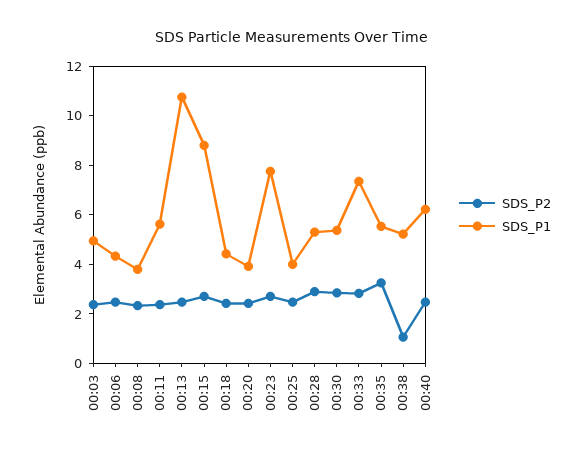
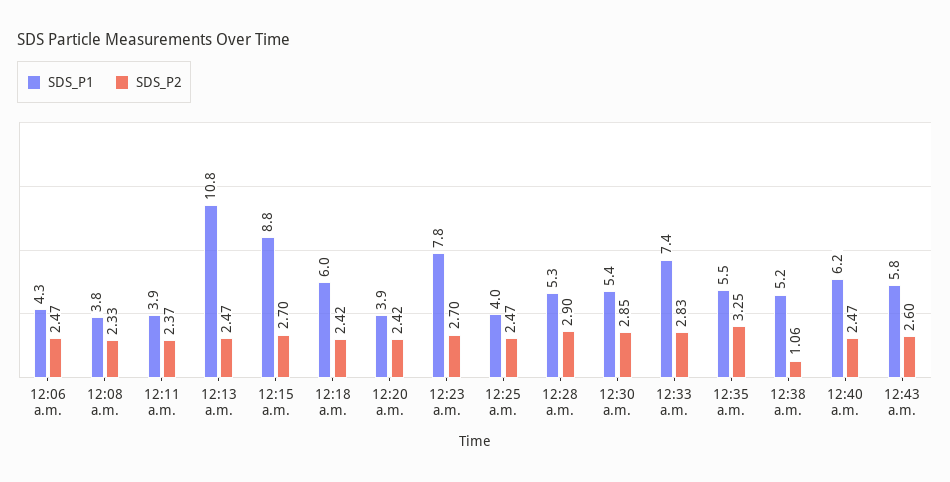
SDS_P2, 00:03: 2.5 -> none
SDS_P1, 00:03: 5 -> none
SDS_P1, 00:11: 5.5 -> 3.9
SDS_P1, 00:18: 4.5 -> 6
SDS_P1, 12:43 a.m.: none -> 5.8
SDS_P2, 12:43 a.m.: none -> 2.6

